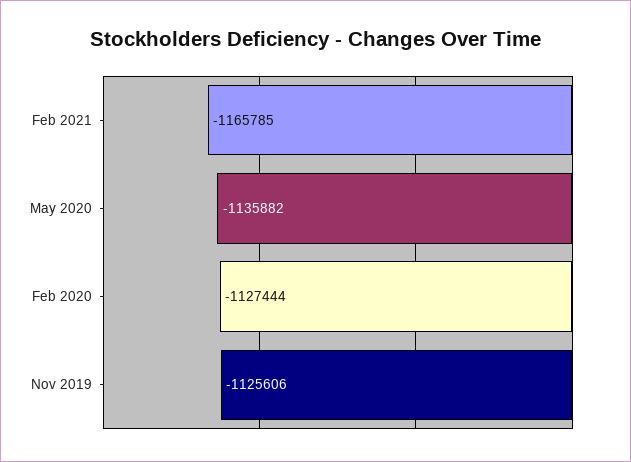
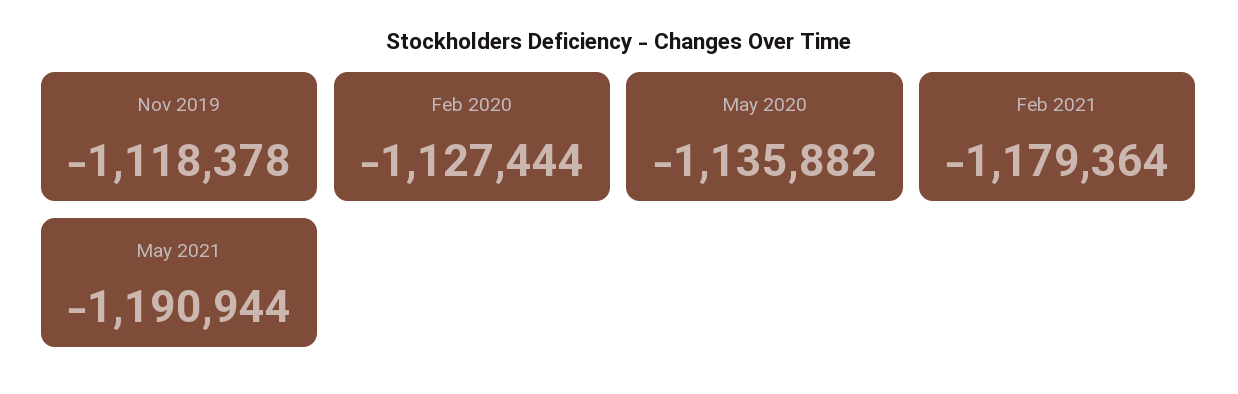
Feb 2021: -1165785 -> -1179364
Nov 2019: -1125606 -> -1118378
May 2021: none -> -1190944

